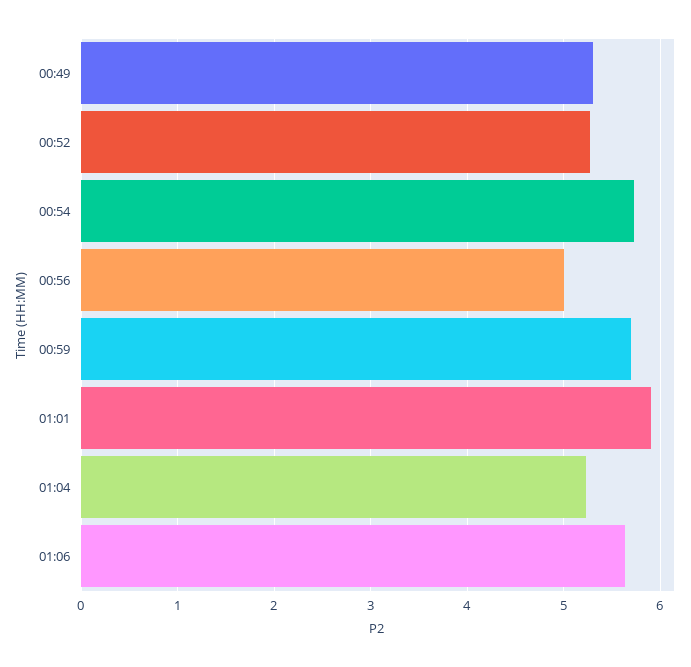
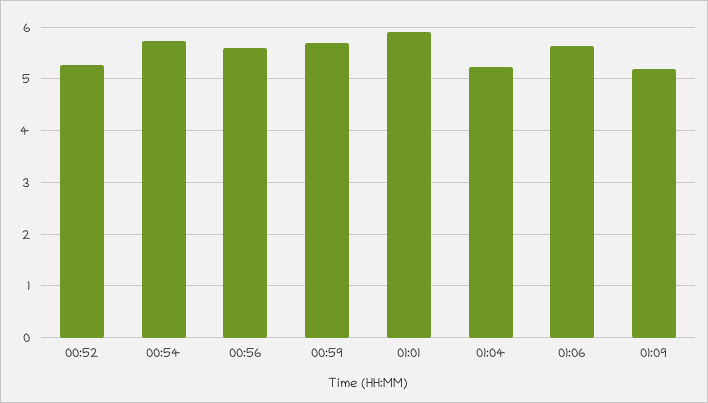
00:49: 5.3 -> none
00:56: 5 -> 5.6
01:09: none -> 5.2

